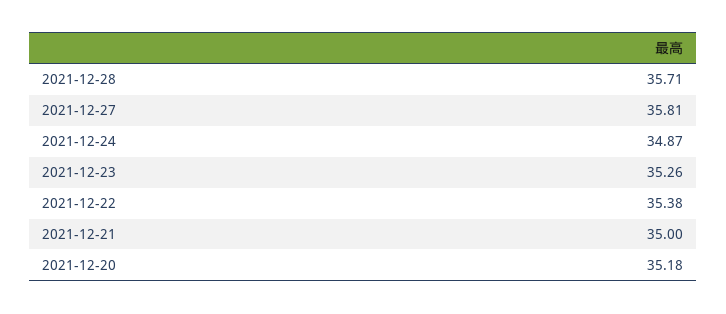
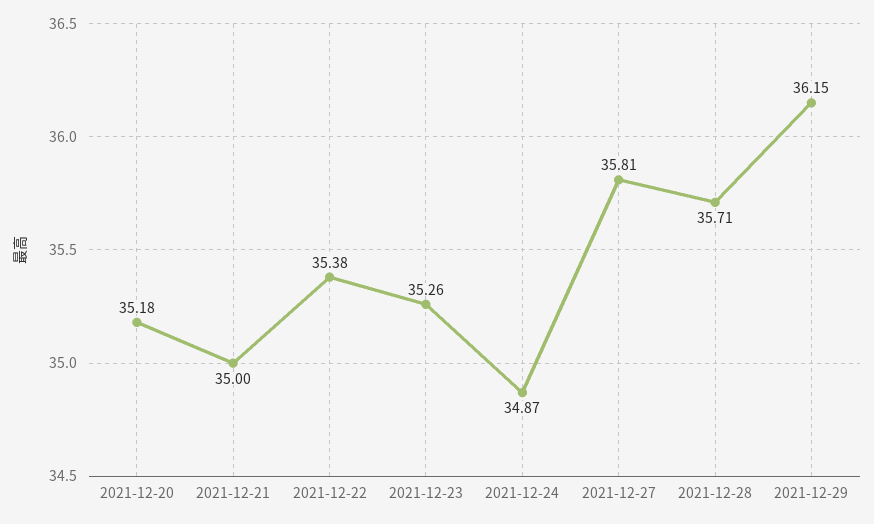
2021-12-29: none -> 36.15

